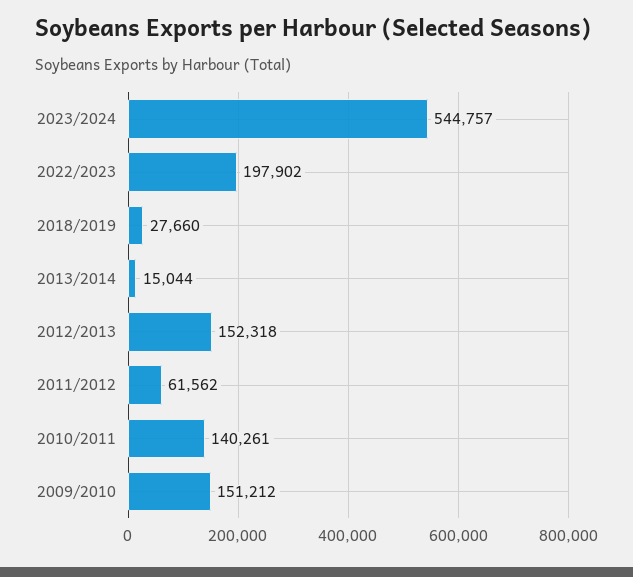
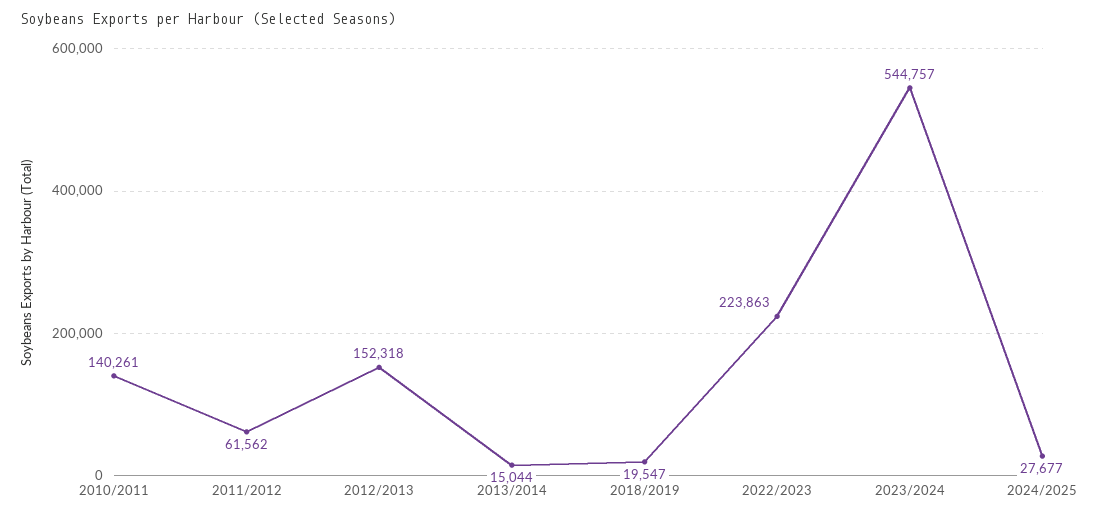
2022/2023: 197902 -> 223863
2018/2019: 27660 -> 19547
2009/2010: 151212 -> none
2024/2025: none -> 27677

